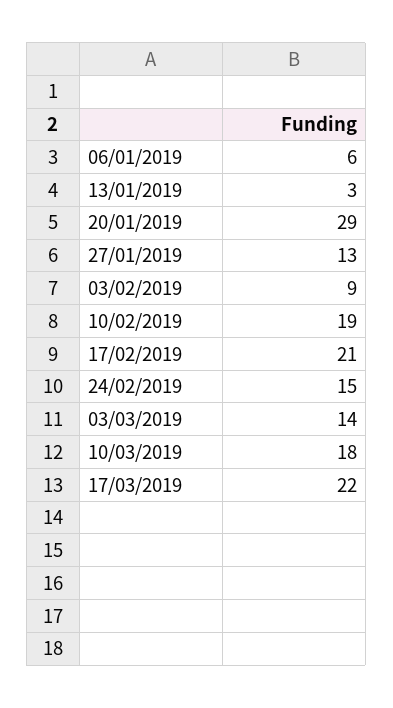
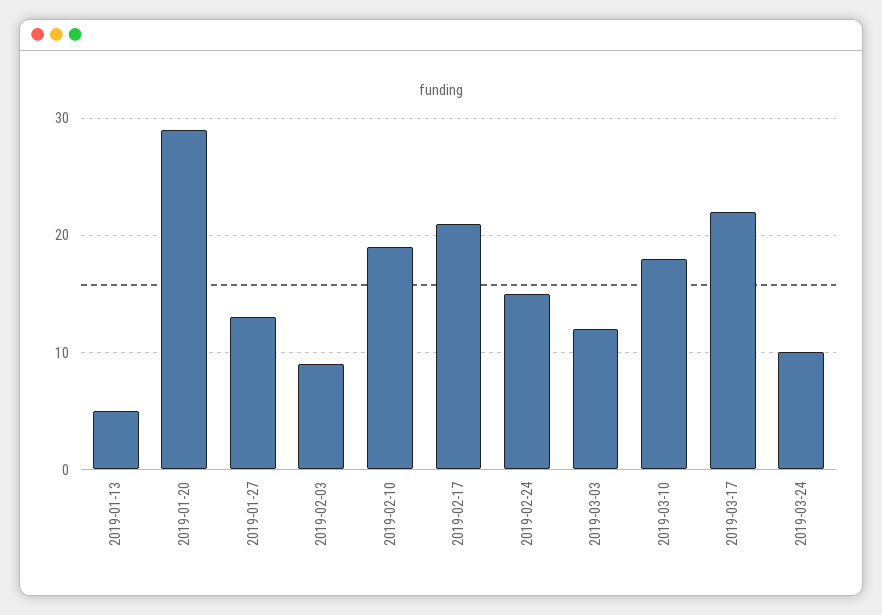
06/01/2019: 6 -> none
13/01/2019: 3 -> 5
03/03/2019: 14 -> 12
2019-03-24: none -> 10

